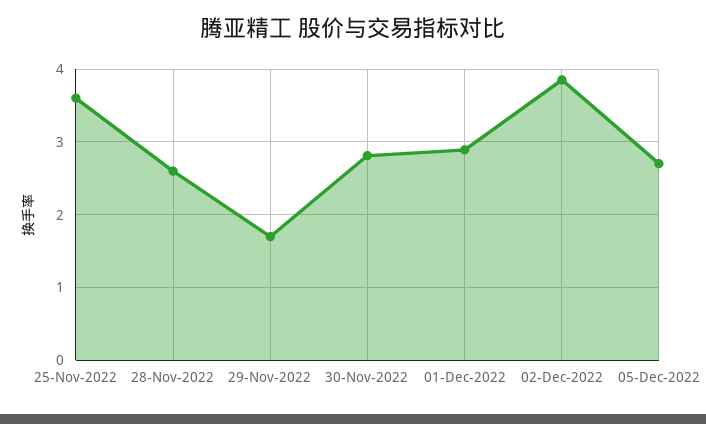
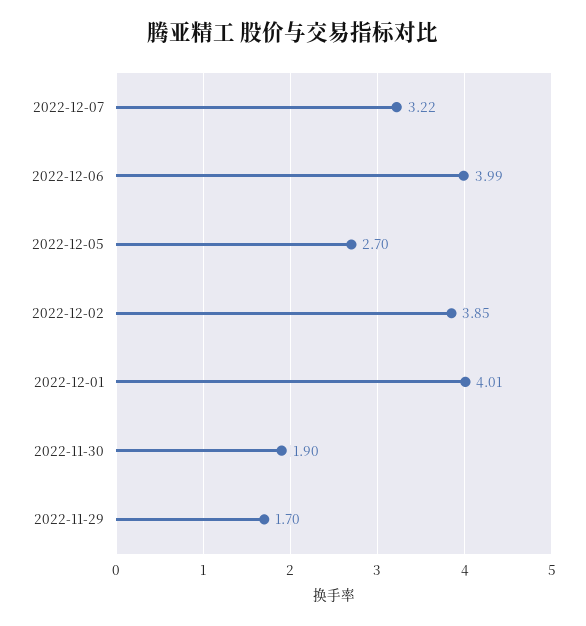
25-Nov-2022: 3.6 -> none
28-Nov-2022: 2.6 -> none
30-Nov-2022: 2.8 -> 1.9
01-Dec-2022: 2.9 -> 4.01
2022-12-07: none -> 3.22
2022-12-06: none -> 3.99

